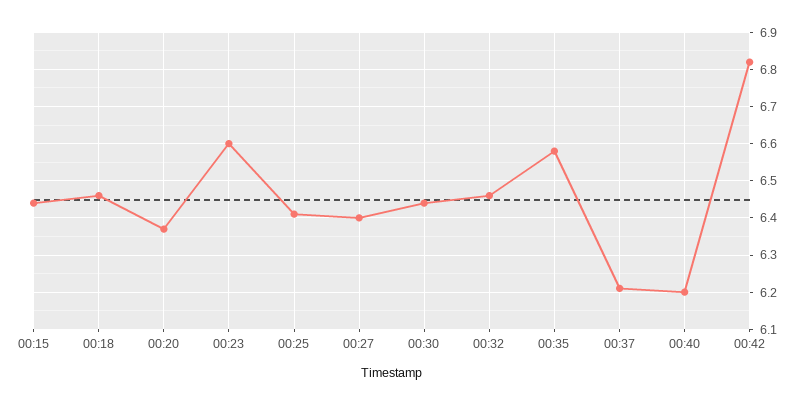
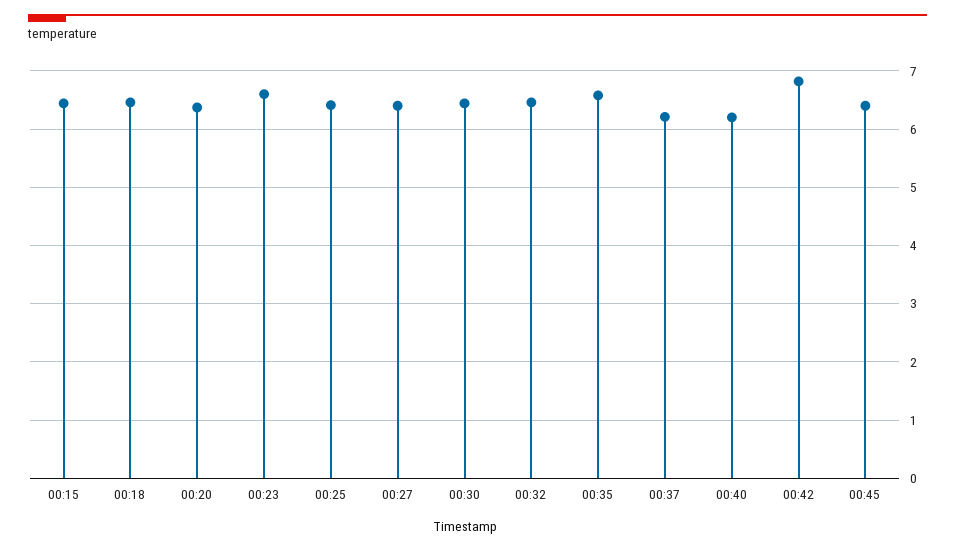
00:45: none -> 6.4

